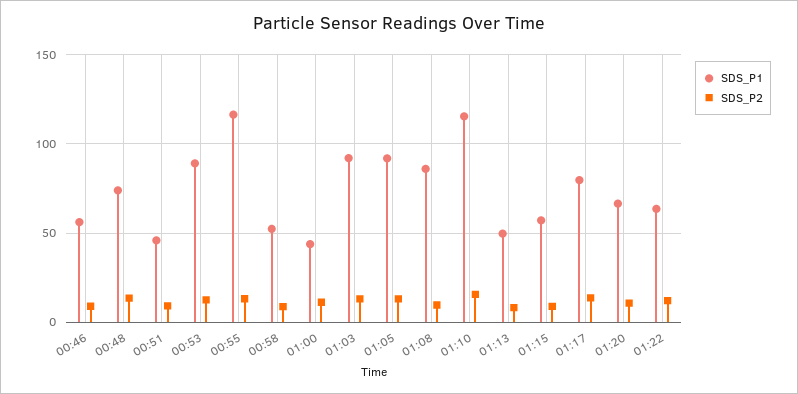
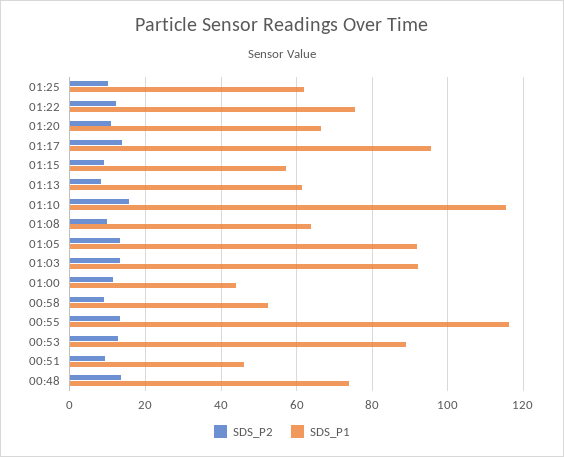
SDS_P1, 00:46: 55 -> none
SDS_P2, 00:46: 10 -> none
SDS_P1, 01:08: 85 -> 64
SDS_P1, 01:13: 50 -> 62
SDS_P1, 01:17: 80 -> 96
SDS_P1, 01:22: 65 -> 76
SDS_P2, 01:25: none -> 10
SDS_P1, 01:25: none -> 62

